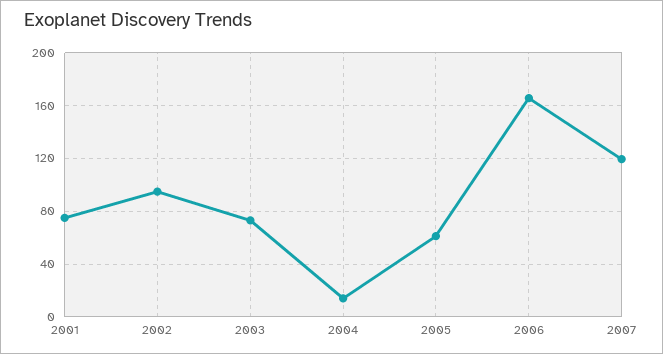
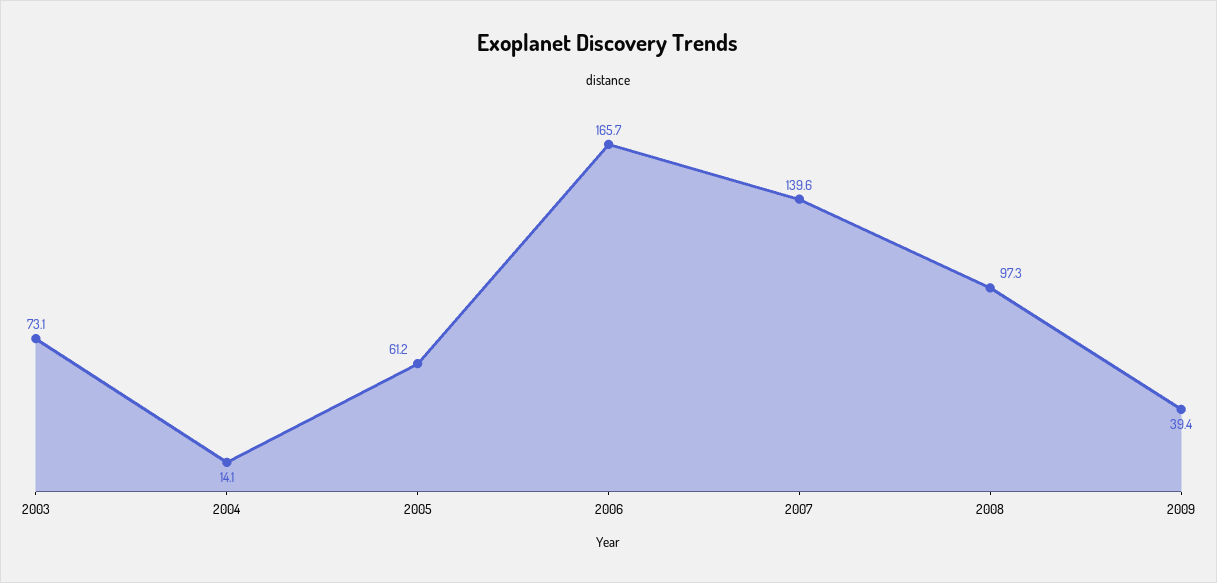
2001: 75 -> none
2002: 95 -> none
2007: 120 -> 139.6
2008: none -> 97.3
2009: none -> 39.4

